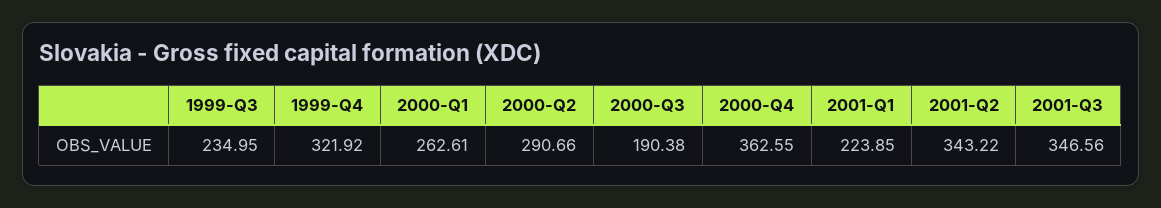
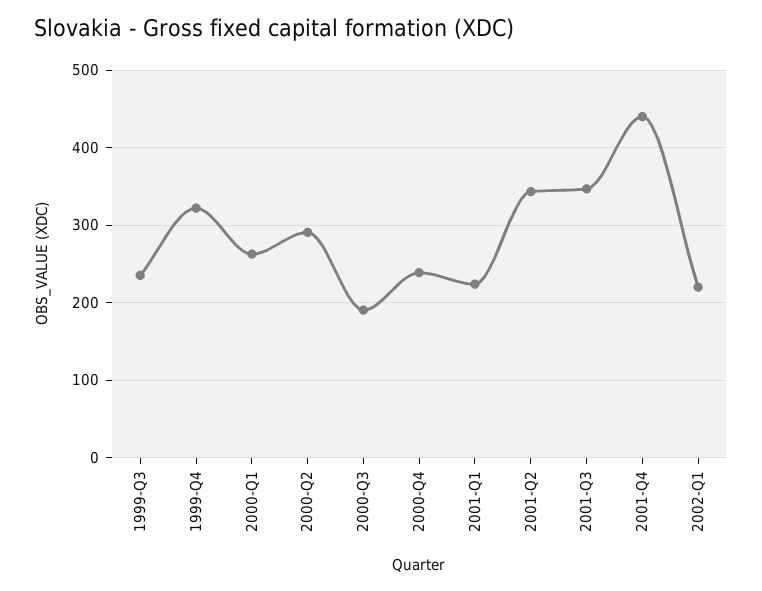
2000-Q4: 362.55 -> 240
2001-Q4: none -> 440
2002-Q1: none -> 220

